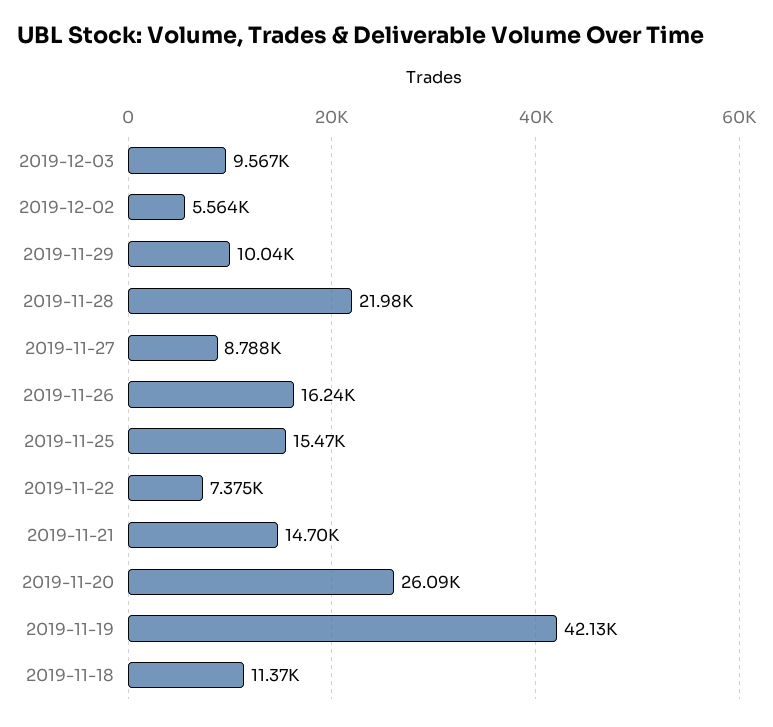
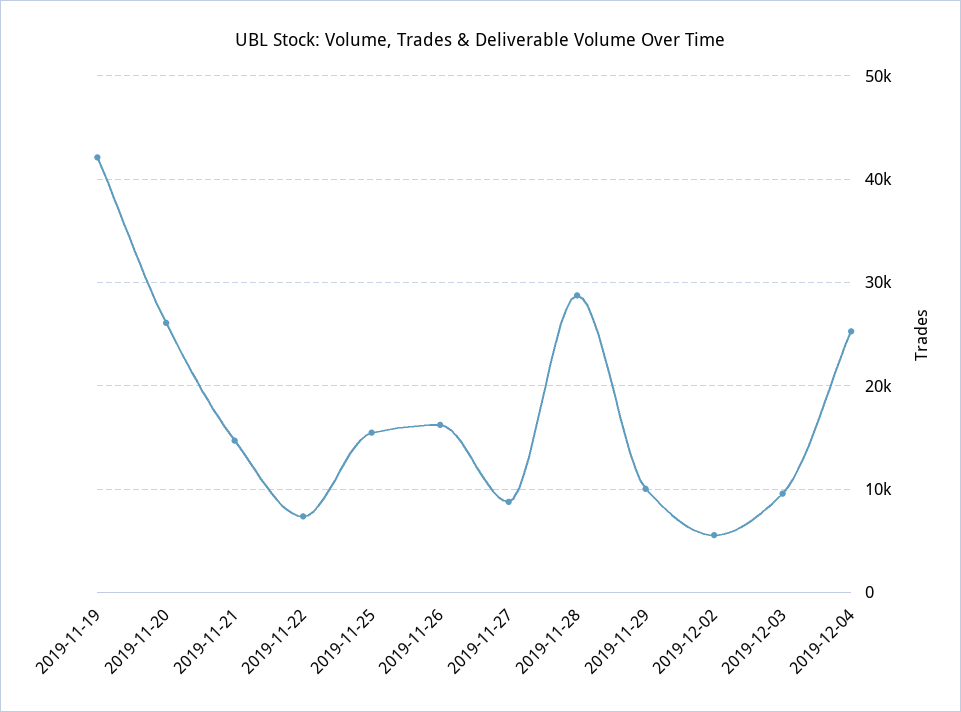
2019-11-28: 21980 -> 29000
2019-11-18: 11370 -> none
2019-12-04: none -> 25000

